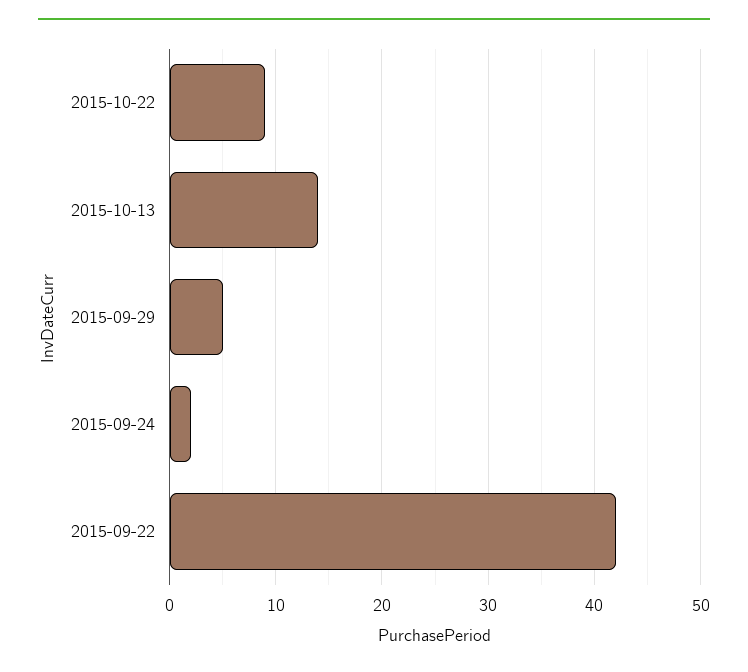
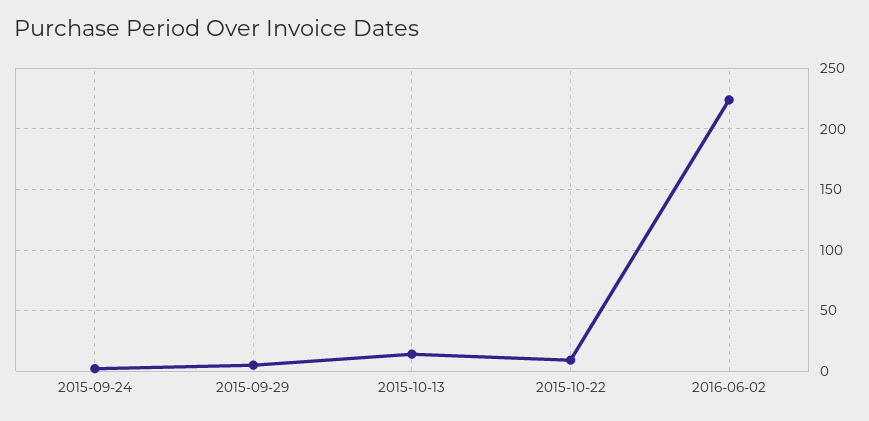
2015-09-22: 42 -> none
2016-06-02: none -> 225

